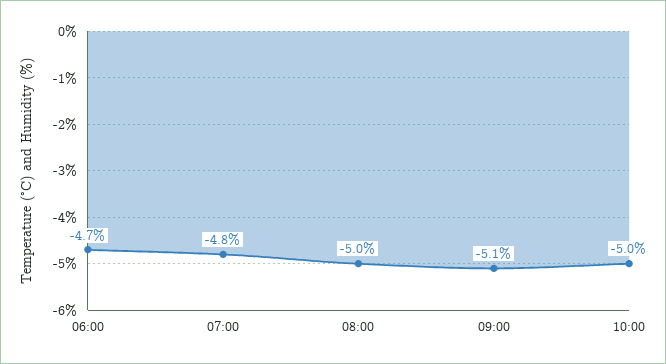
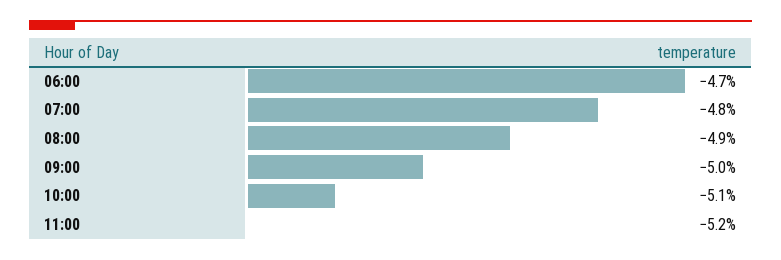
08:00: -5 -> -4.9
09:00: -5.1 -> -5
10:00: -5 -> -5.1
11:00: none -> -5.2

